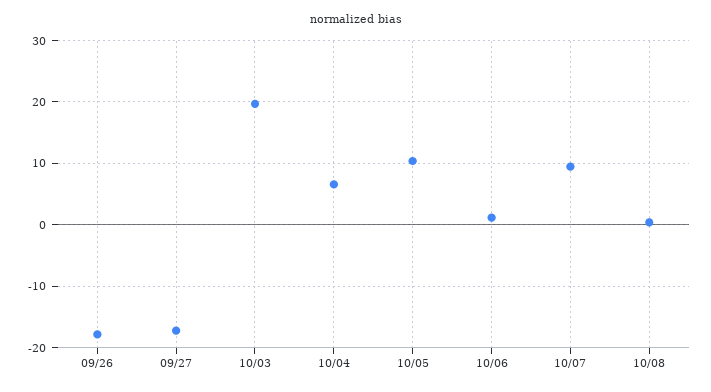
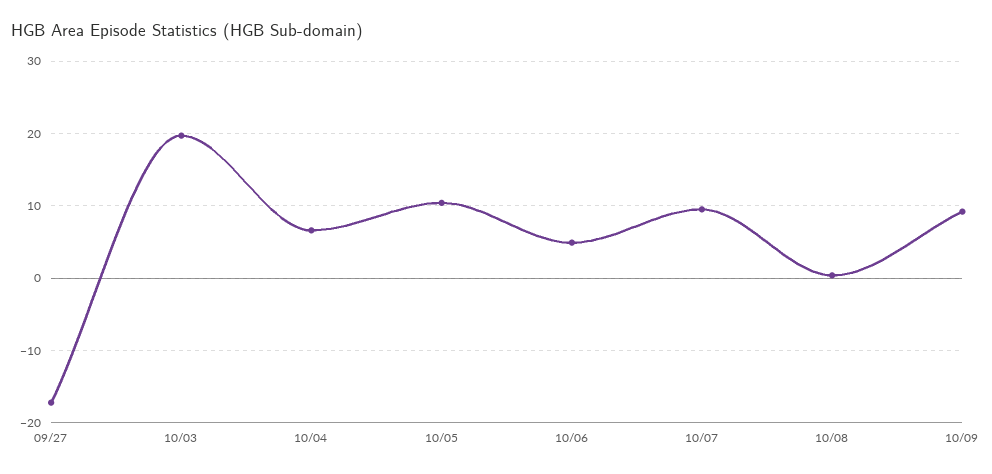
09/26: -18 -> none
10/06: 1 -> 5
10/09: none -> 9

